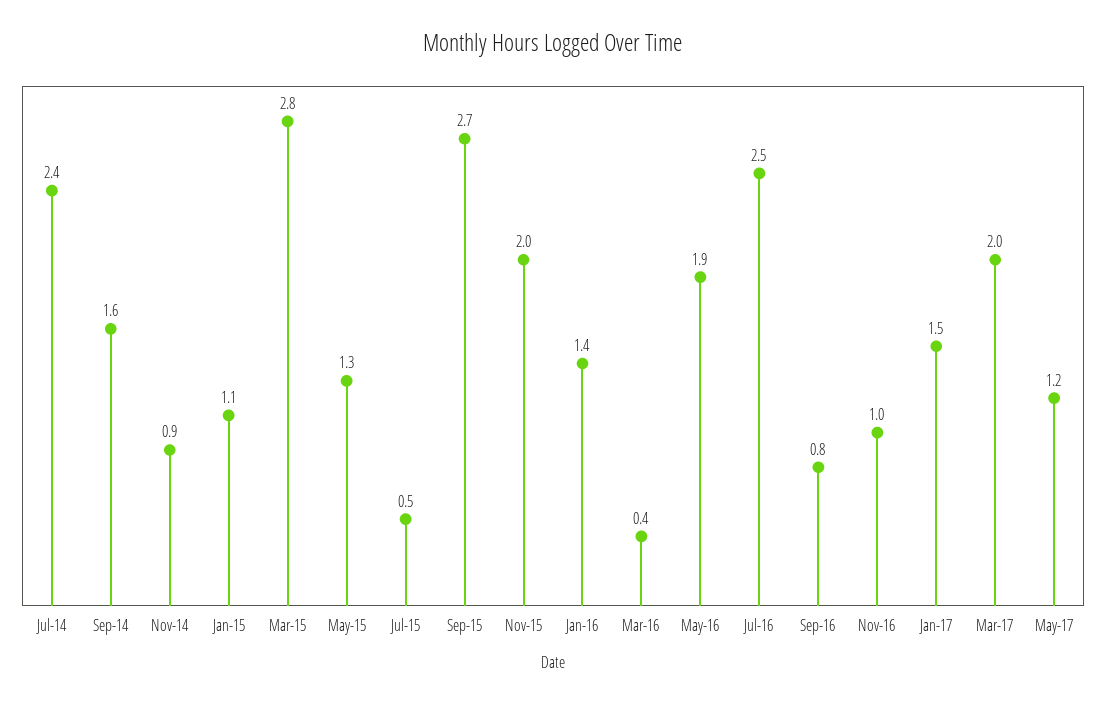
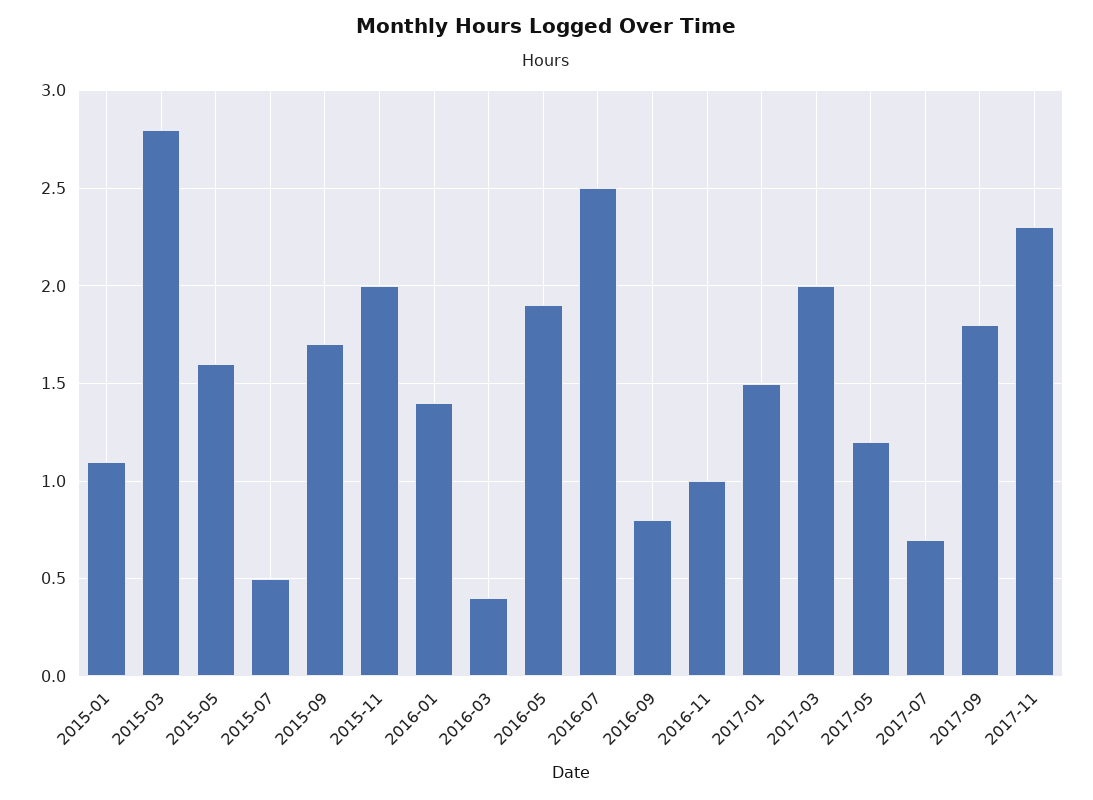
Jul-14: 2.4 -> none
Sep-14: 1.6 -> none
Nov-14: 0.9 -> none
May-15: 1.3 -> 1.6
Sep-15: 2.7 -> 1.7
2017-07: none -> 0.7
2017-09: none -> 1.8
2017-11: none -> 2.3

